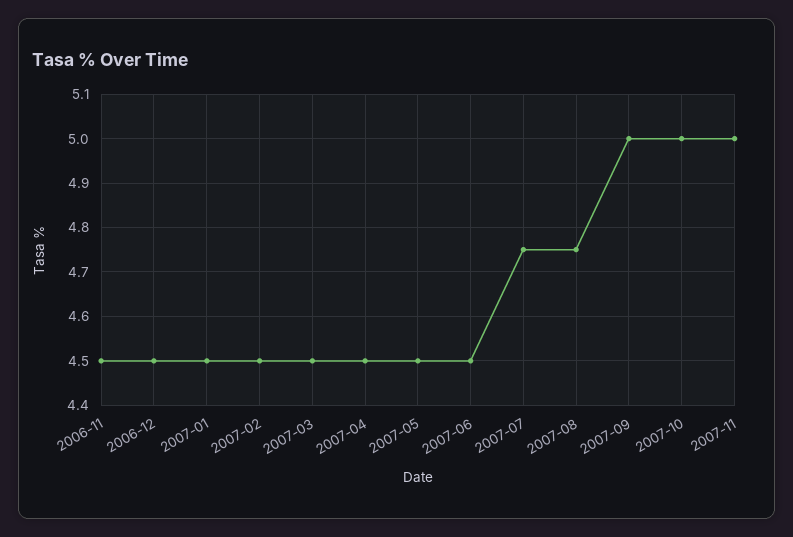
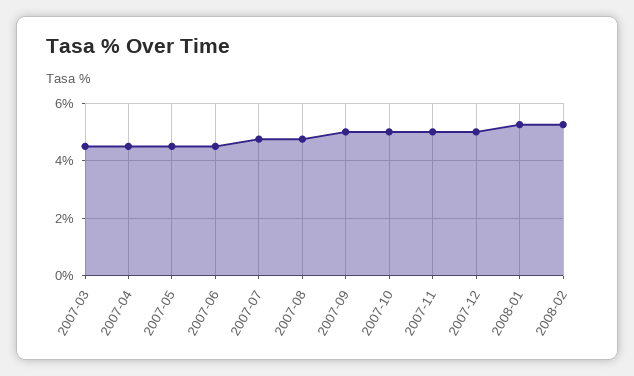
2006-11: 4.5 -> none
2006-12: 4.5 -> none
2007-01: 4.5 -> none
2007-02: 4.5 -> none
2007-12: none -> 5
2008-01: none -> 5.25
2008-02: none -> 5.25

